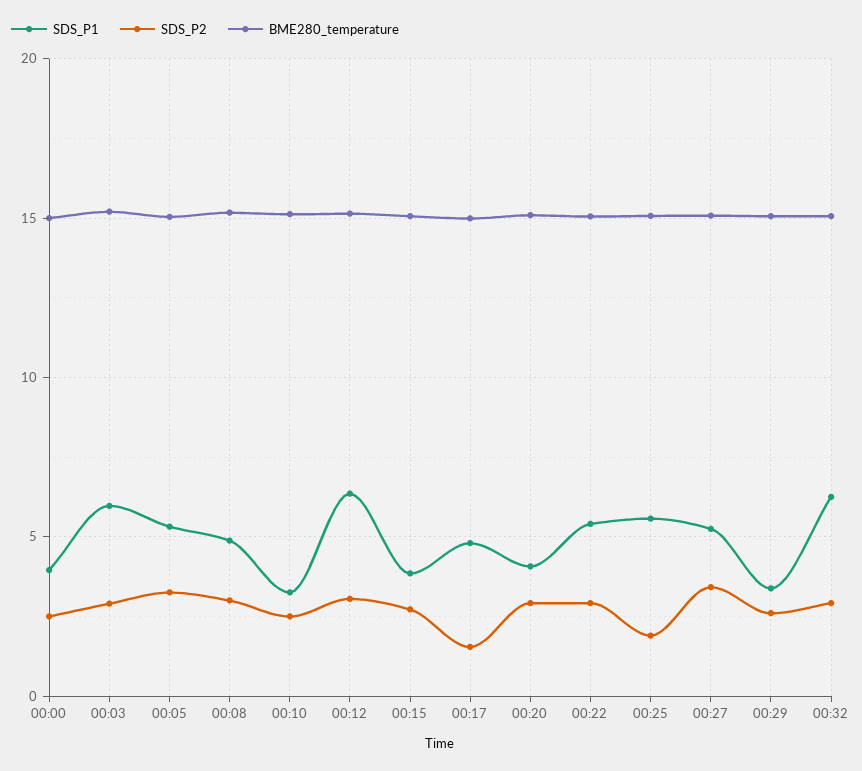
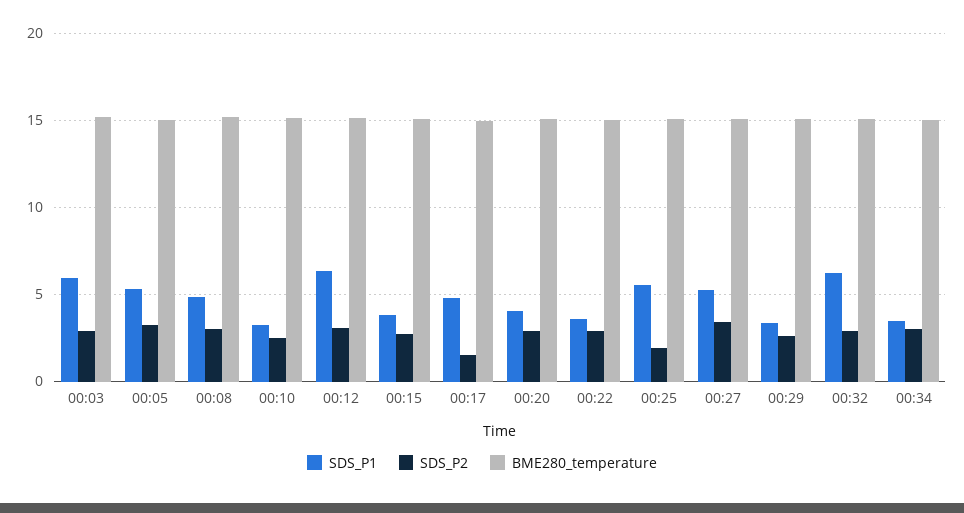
SDS_P1, 00:00: 4 -> none
SDS_P2, 00:00: 2.5 -> none
BME280_temperature, 00:00: 15 -> none
SDS_P1, 00:22: 5.5 -> 3.5
SDS_P1, 00:34: none -> 3.5
SDS_P2, 00:34: none -> 3
BME280_temperature, 00:34: none -> 15

